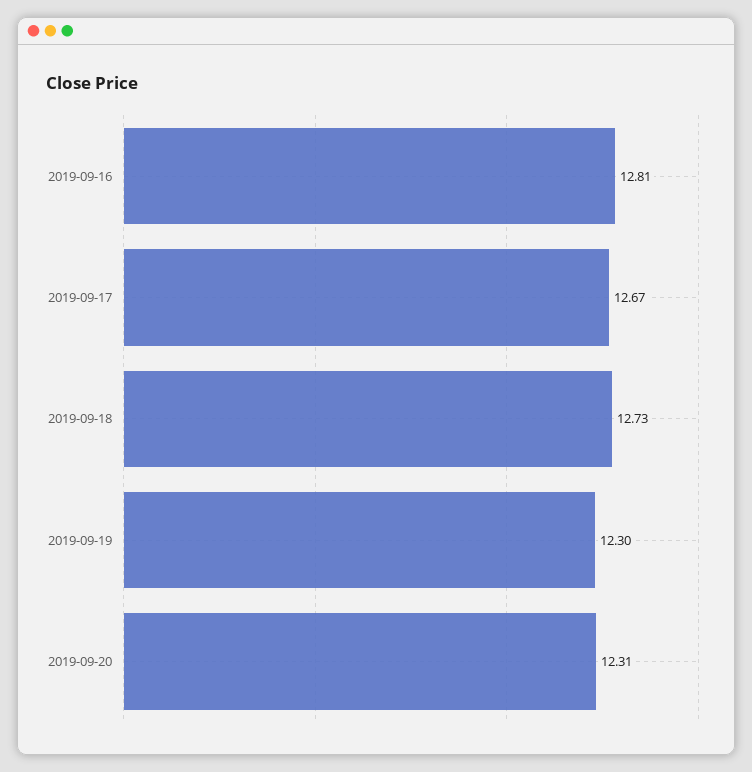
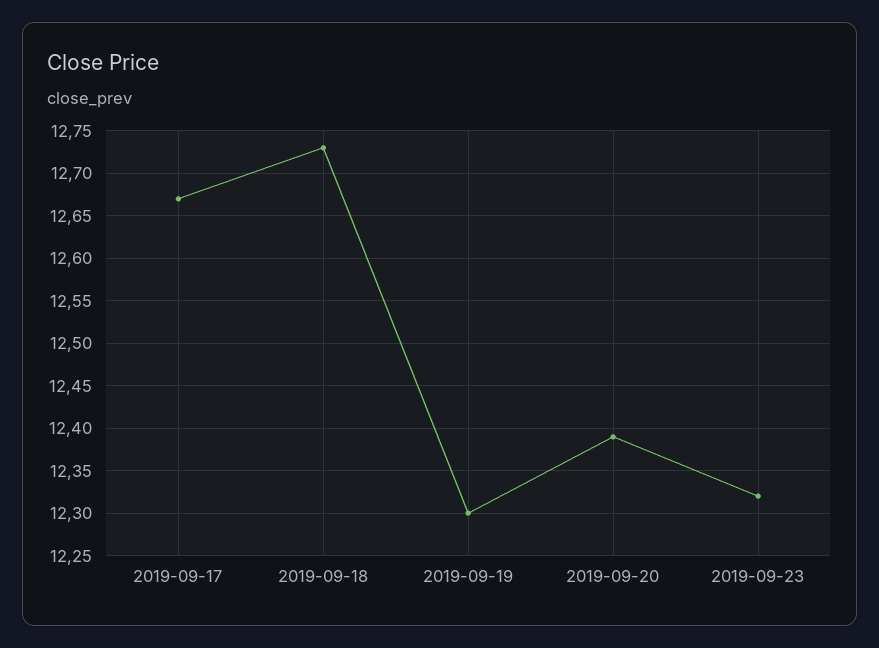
2019-09-16: 12.81 -> none
2019-09-20: 12.31 -> 12.39
2019-09-23: none -> 12.32

